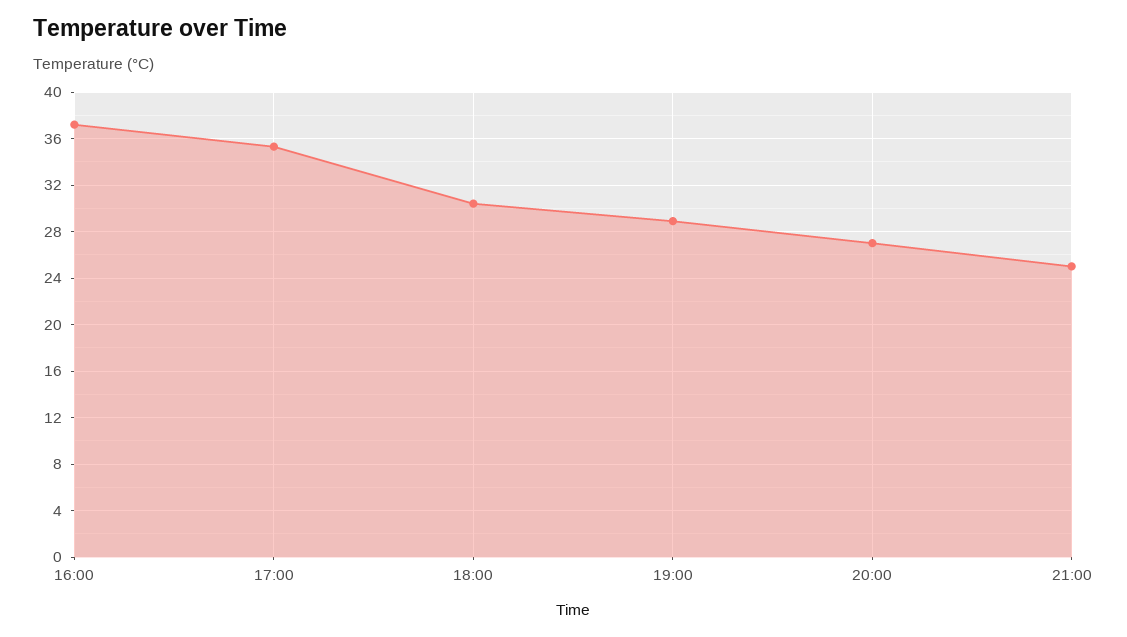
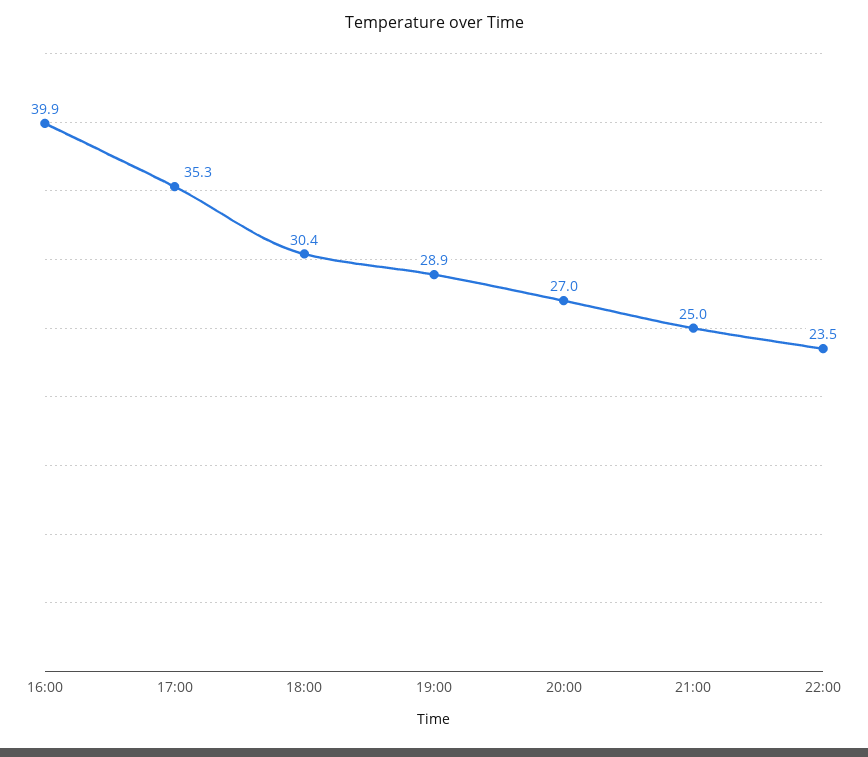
16:00: 37 -> 39.9
22:00: none -> 23.5

